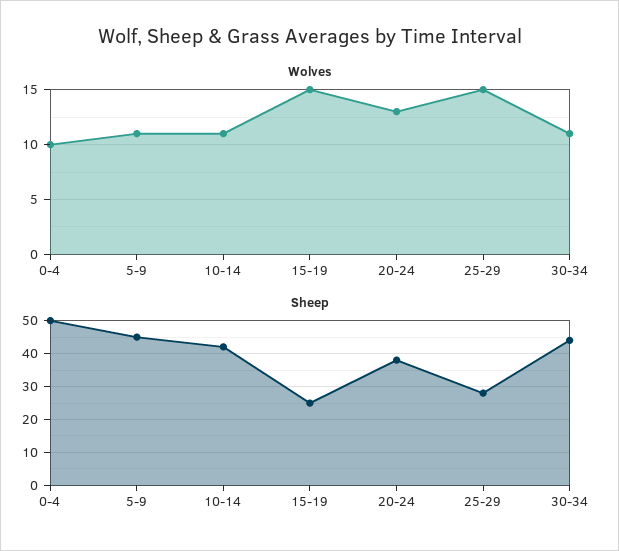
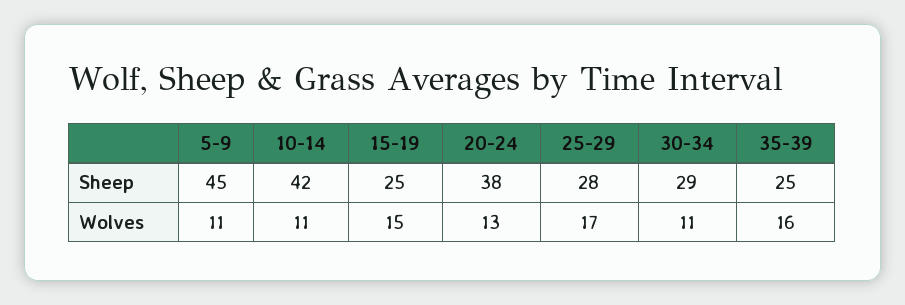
Wolves, 0-4: 10 -> none
Wolves, 25-29: 15 -> 17
Sheep, 0-4: 50 -> none
Sheep, 30-34: 45 -> 29
Sheep, 35-39: none -> 25
Wolves, 35-39: none -> 16

